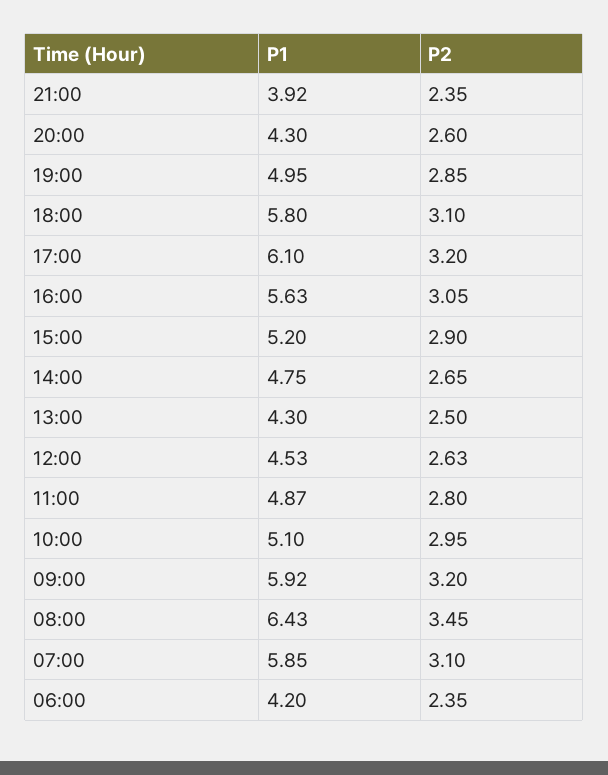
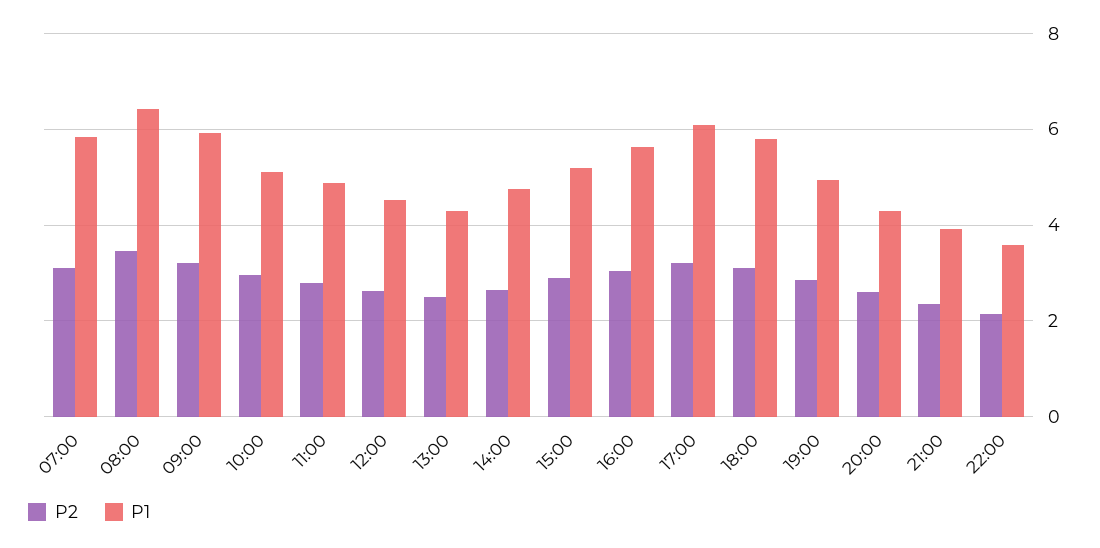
P1, 06:00: 4.2 -> none
P2, 06:00: 2.35 -> none
P2, 22:00: none -> 2.2
P1, 22:00: none -> 3.6

